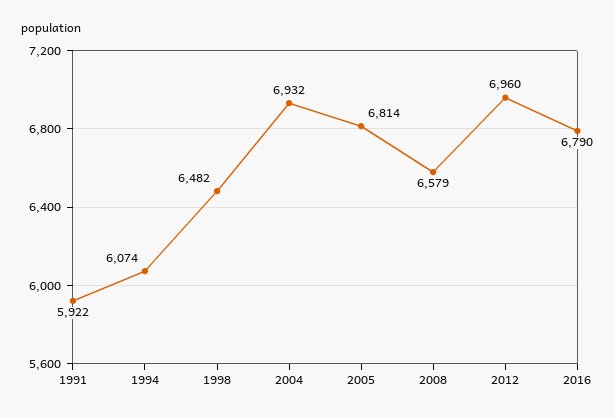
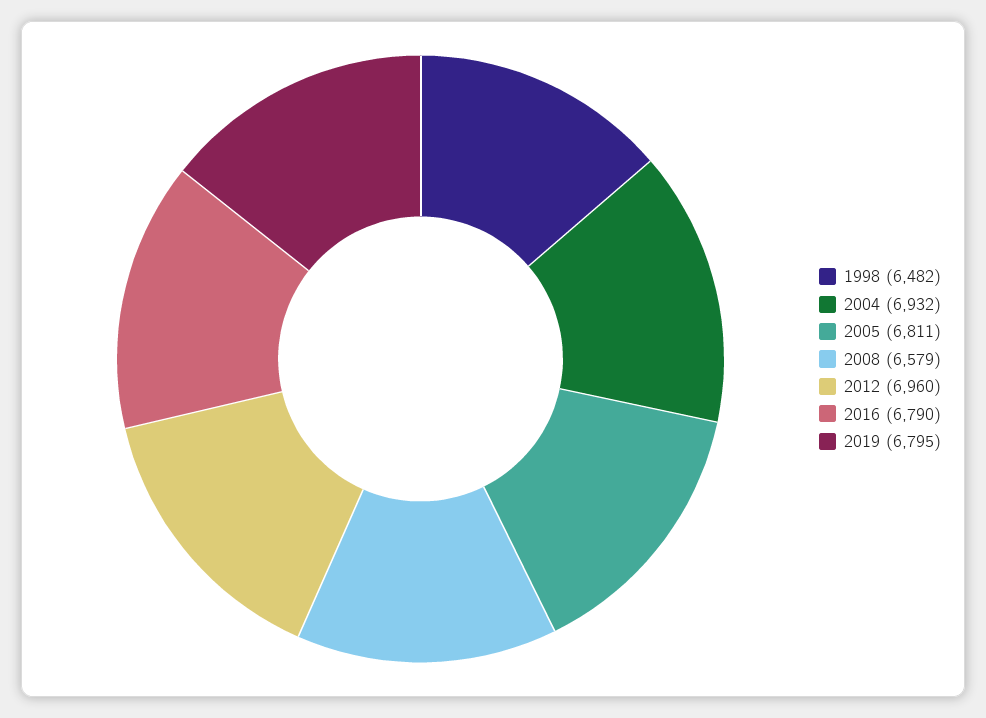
1991: 5922 -> none
1994: 6074 -> none
2005: 6814 -> 6811
2019: none -> 6795

